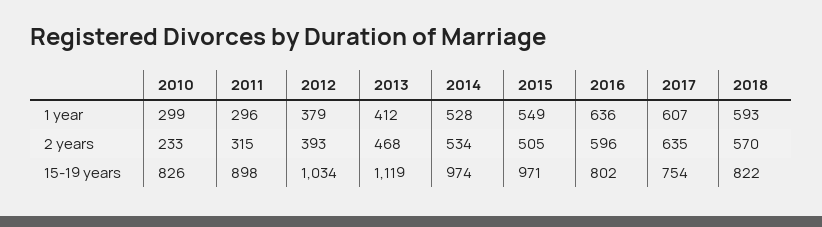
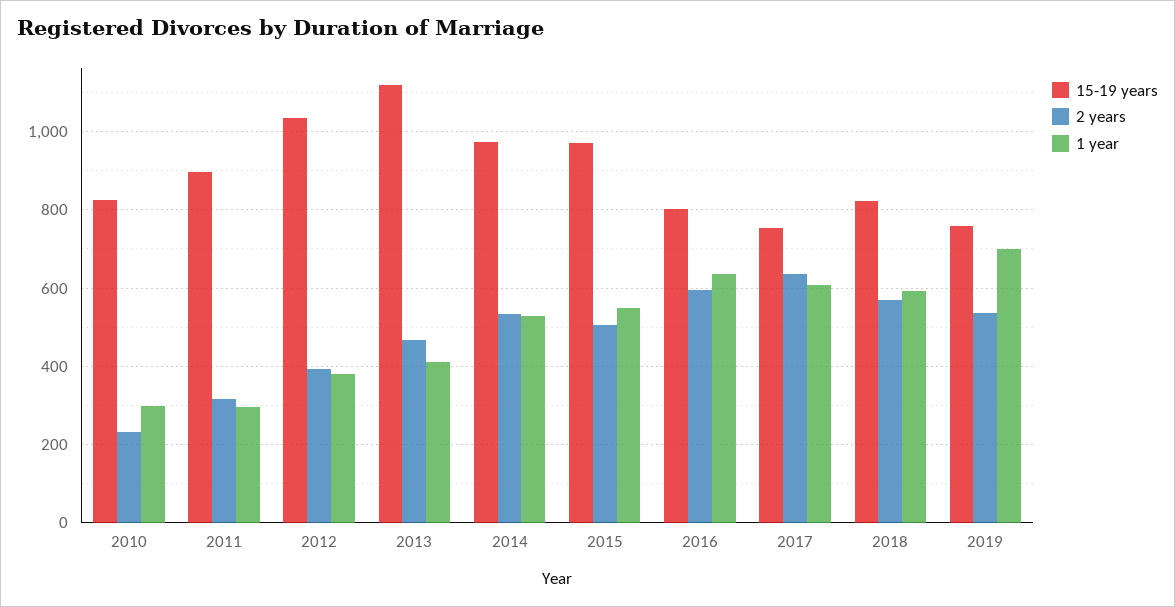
15-19 years, 2019: none -> 760
2 years, 2019: none -> 540
1 year, 2019: none -> 700

